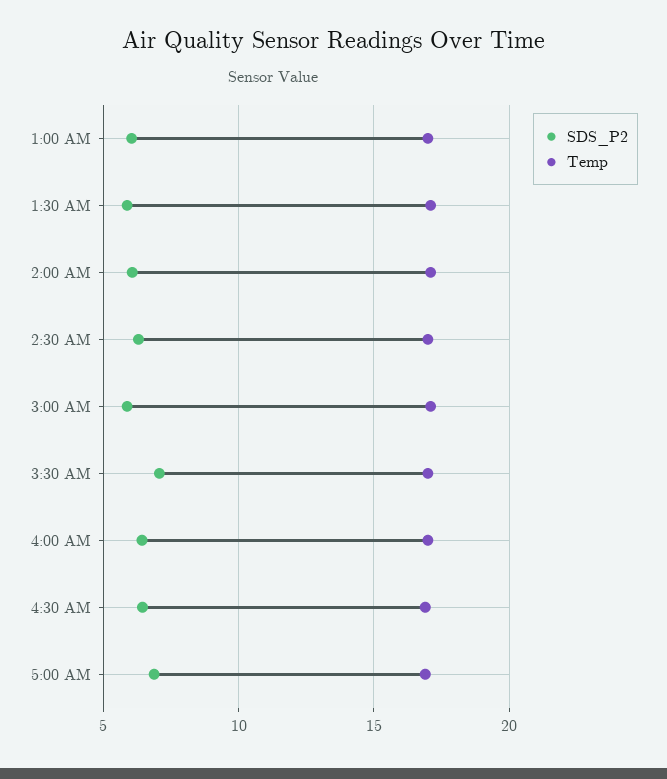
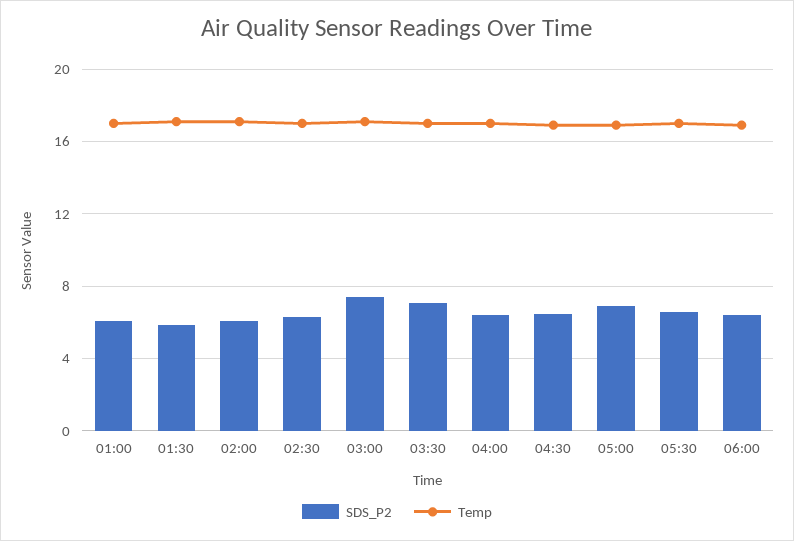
SDS_P2, 3:00 AM: 6 -> 7.5
SDS_P2, 05:30: none -> 6.5
Temp, 05:30: none -> 17
SDS_P2, 06:00: none -> 6.5
Temp, 06:00: none -> 17

